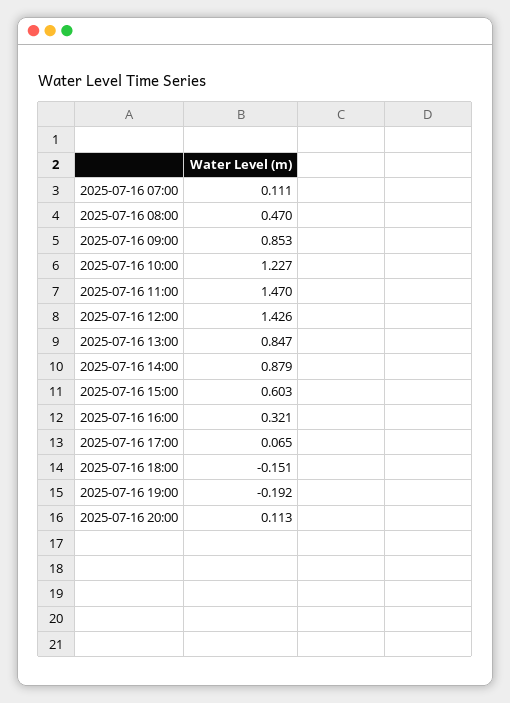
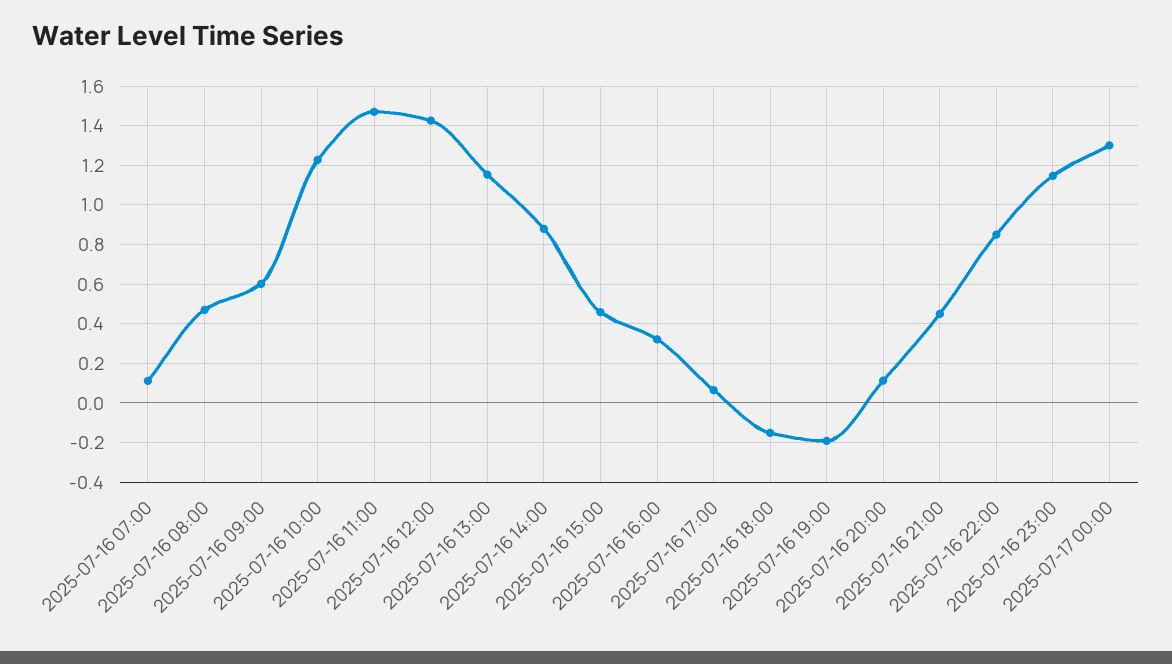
2025-07-16 09:00: 0.853 -> 0.6
2025-07-16 13:00: 0.847 -> 1.15
2025-07-16 15:00: 0.603 -> 0.45
2025-07-16 21:00: none -> 0.45
2025-07-16 22:00: none -> 0.85
2025-07-16 23:00: none -> 1.15
2025-07-17 00:00: none -> 1.3

